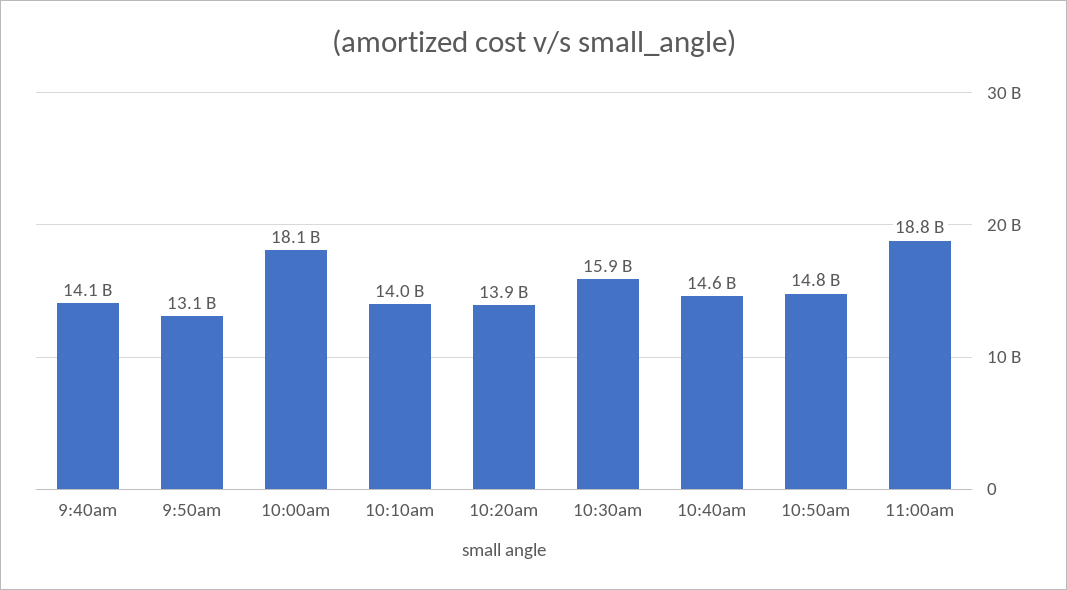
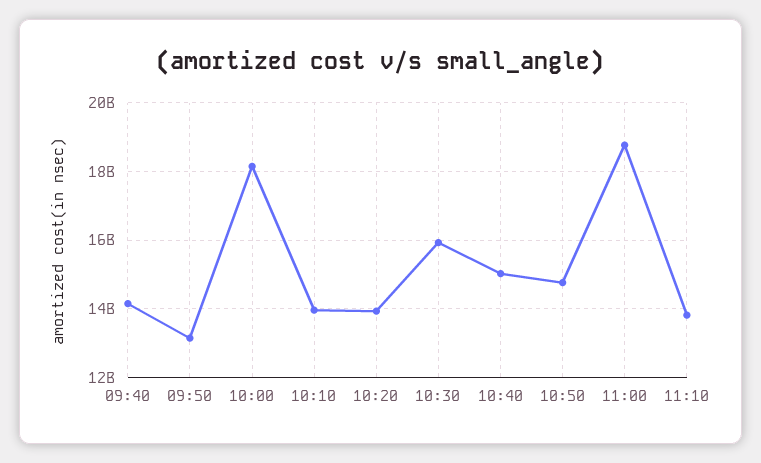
10:40am: 14600000000 -> 15000000000
11:10: none -> 13800000000

